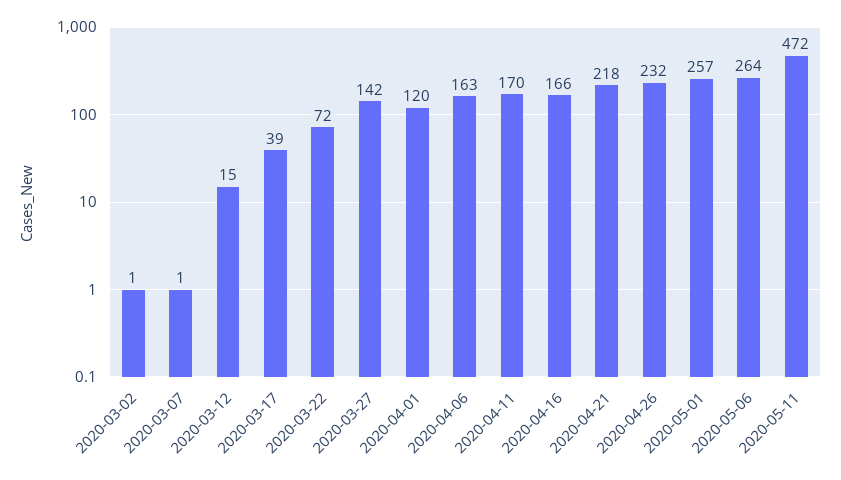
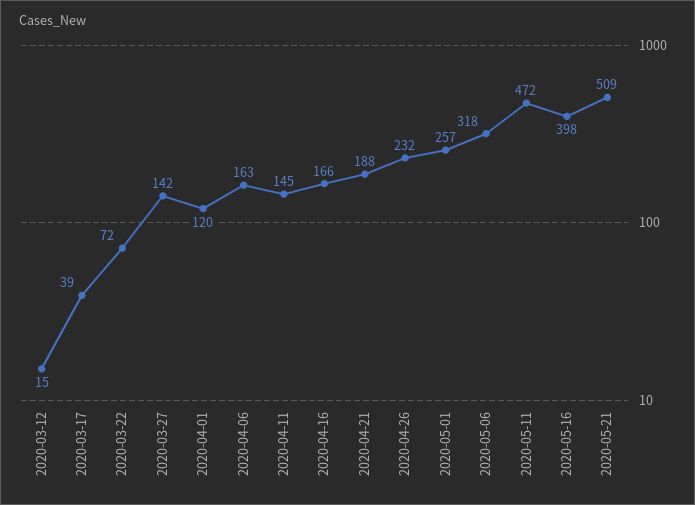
2020-03-02: 1 -> none
2020-03-07: 1 -> none
2020-04-11: 170 -> 145
2020-04-21: 218 -> 188
2020-05-06: 264 -> 318
2020-05-16: none -> 398
2020-05-21: none -> 509

